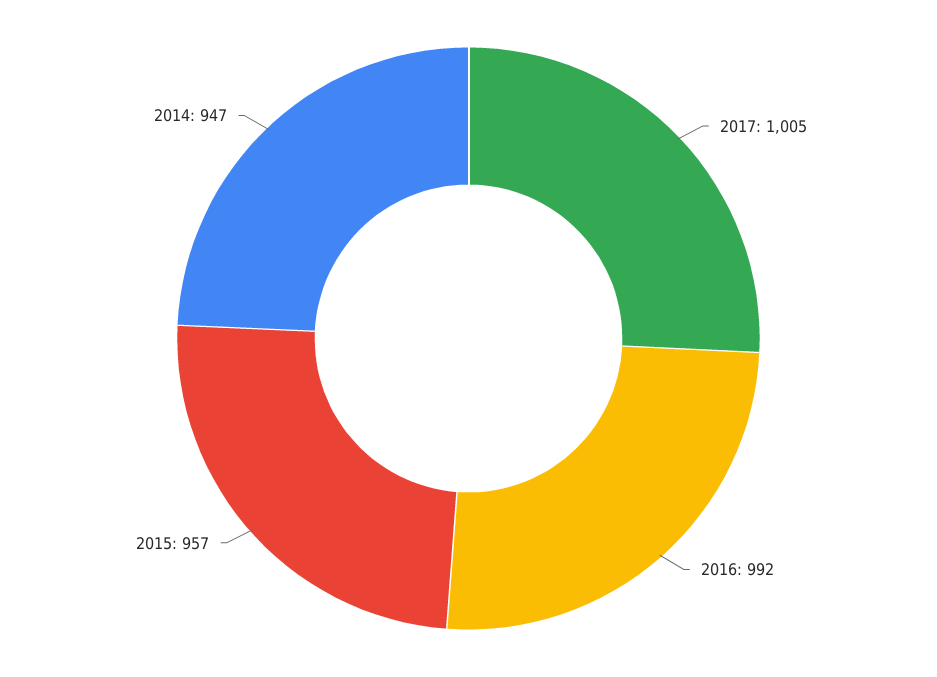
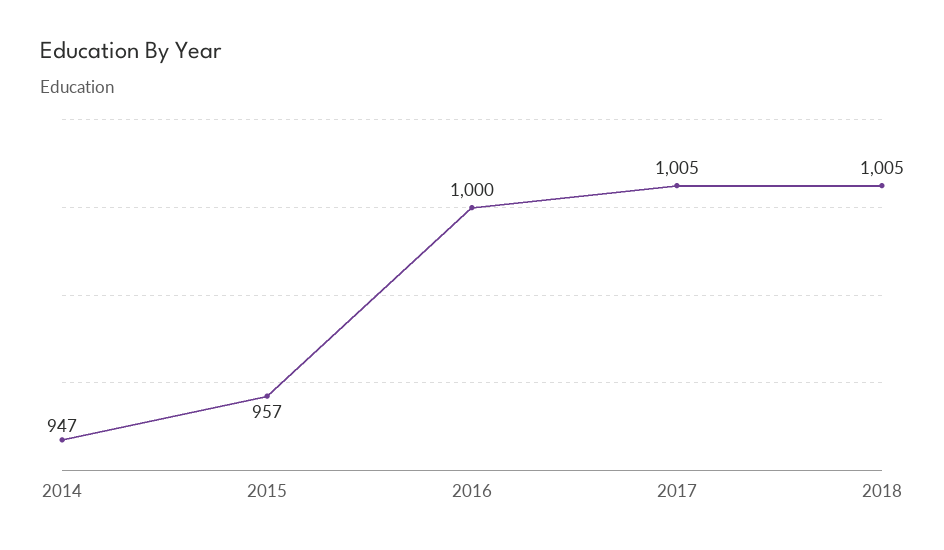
2016: 992 -> 1000
2018: none -> 1005

